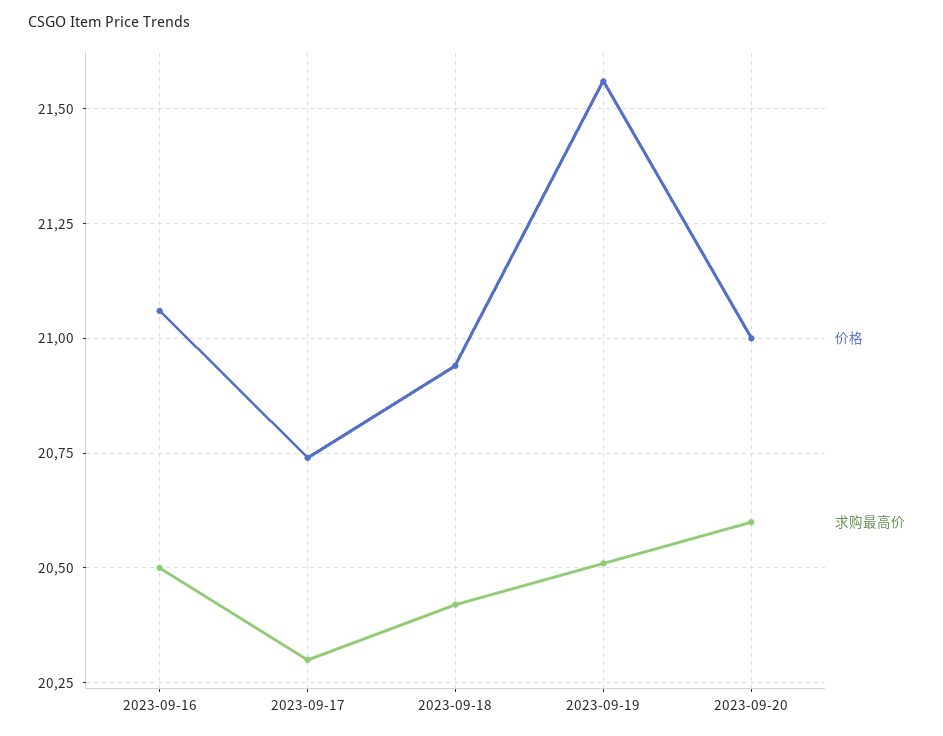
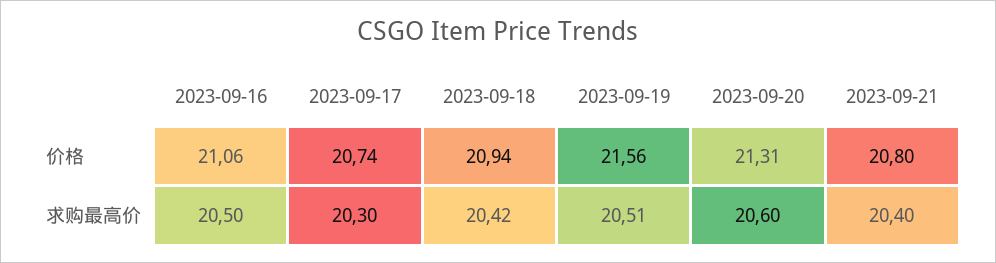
价格, 2023-09-20: 21 -> 21.31
价格, 2023-09-21: none -> 20.8
求购最高价, 2023-09-21: none -> 20.4

